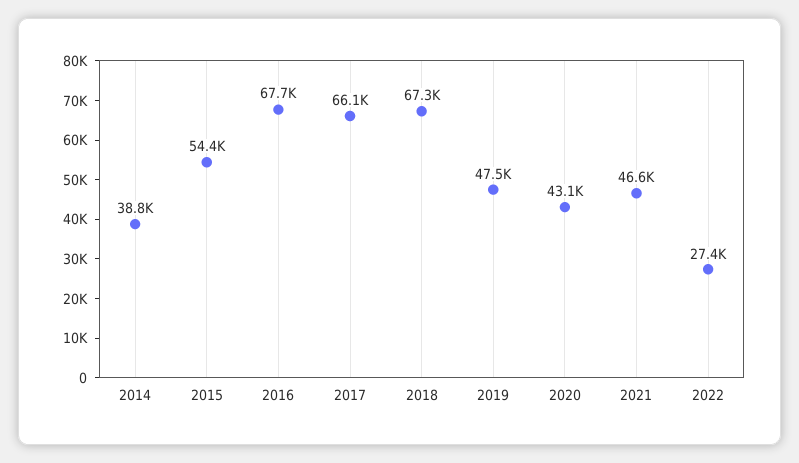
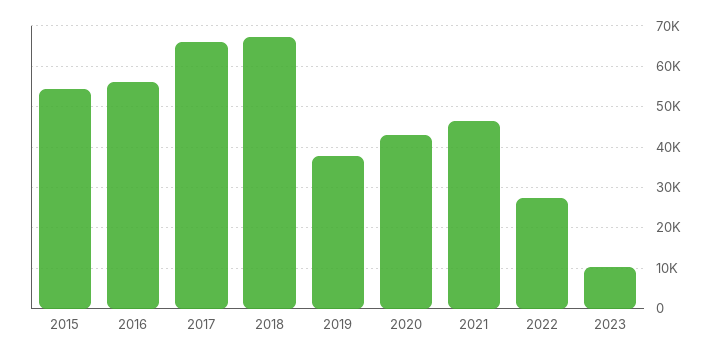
2014: 38800 -> none
2016: 67700 -> 56000
2019: 47500 -> 38000
2023: none -> 10000

